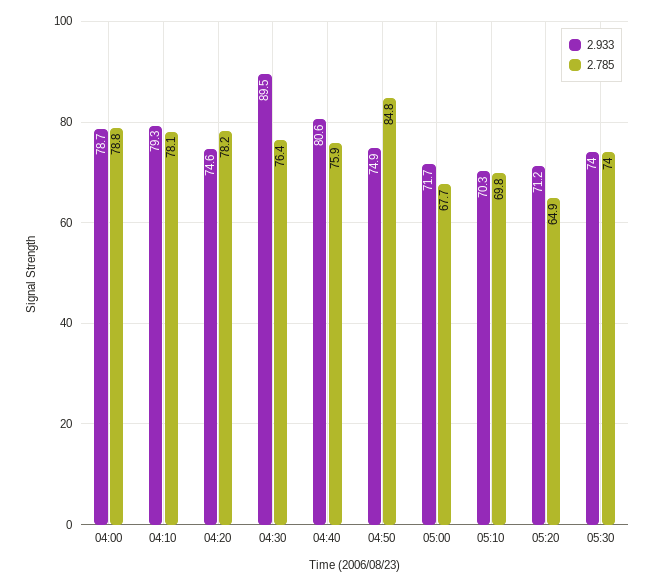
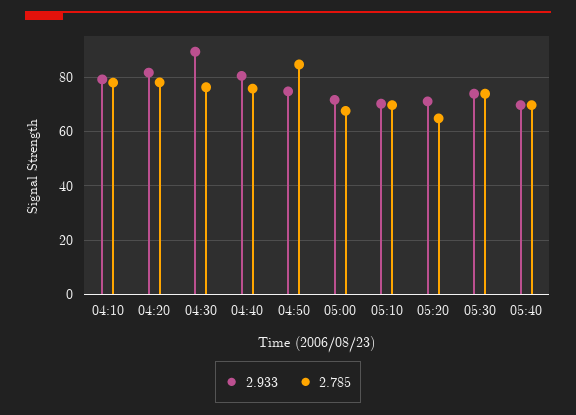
2.933, 04:00: 78.7 -> none
2.785, 04:00: 78.8 -> none
2.933, 04:20: 74.6 -> 82.5
2.933, 05:40: none -> 70
2.785, 05:40: none -> 70

